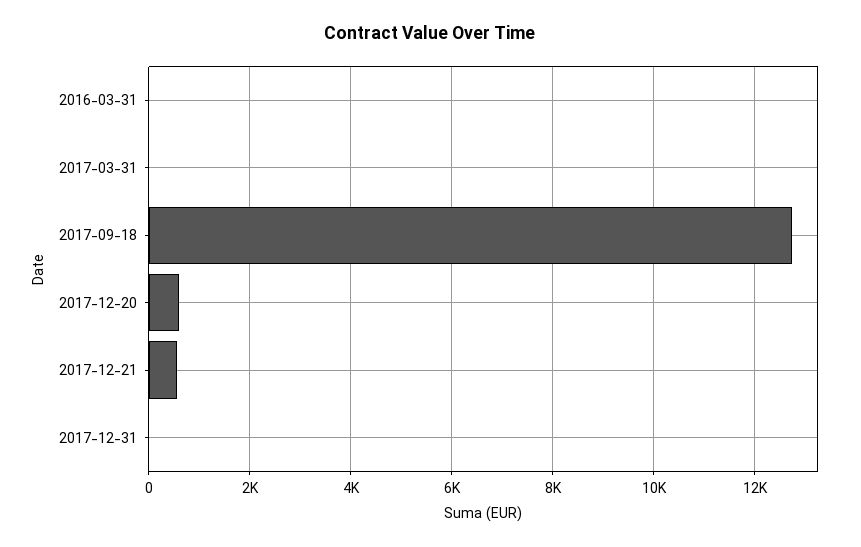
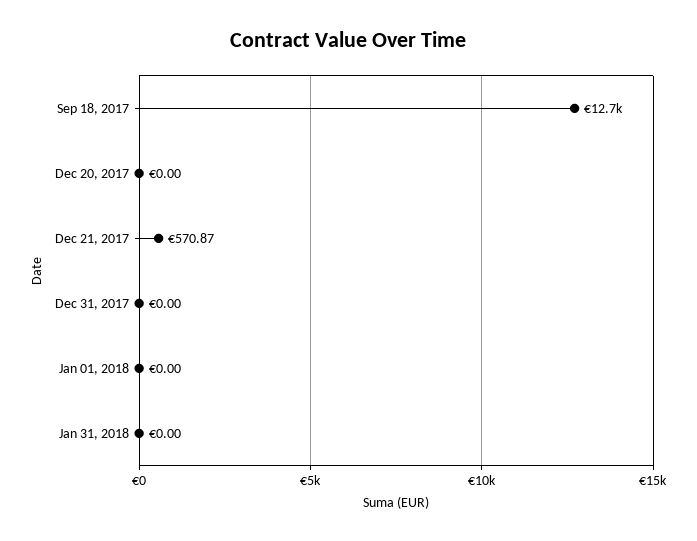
2016-03-31: 0 -> none
2017-03-31: 0 -> none
2017-12-20: 600 -> 0
Jan 01, 2018: none -> 0
Jan 31, 2018: none -> 0

